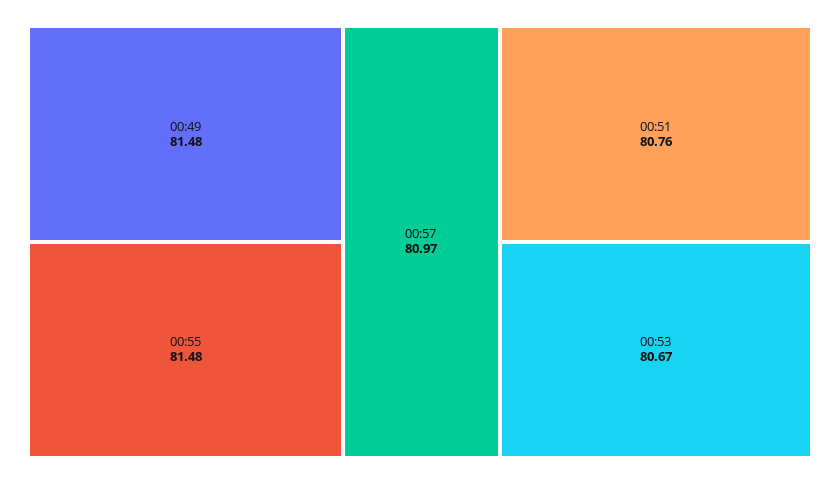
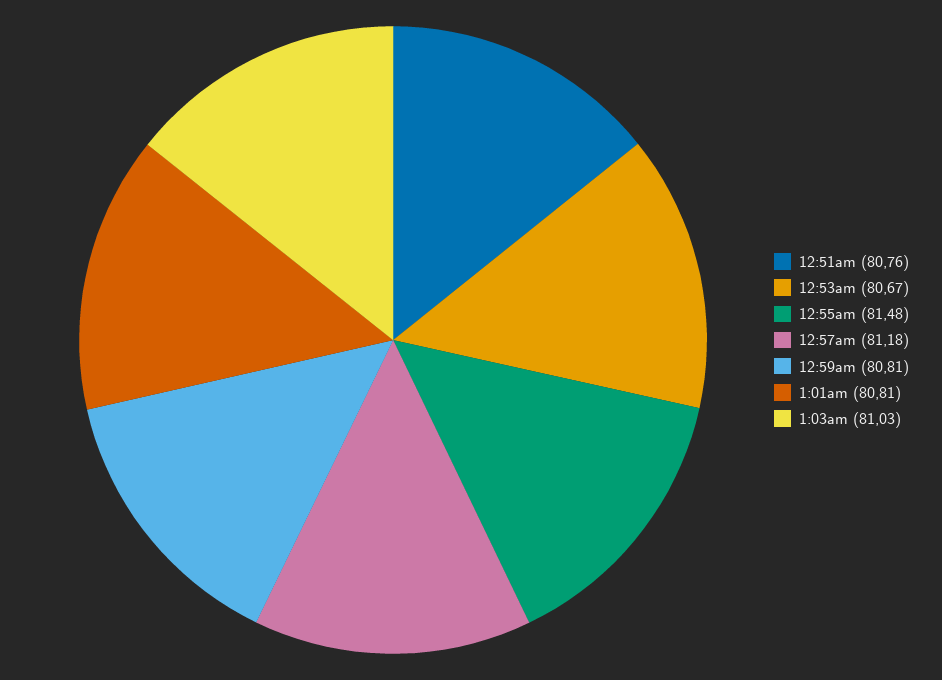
00:49: 81.48 -> none
00:57: 80.97 -> 81.18
12:59am: none -> 80.81
1:01am: none -> 80.81
1:03am: none -> 81.03

